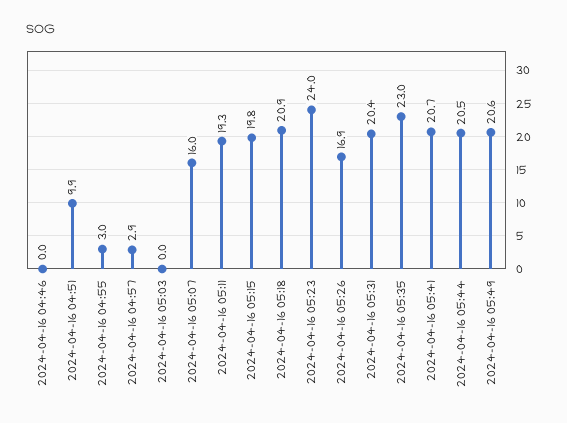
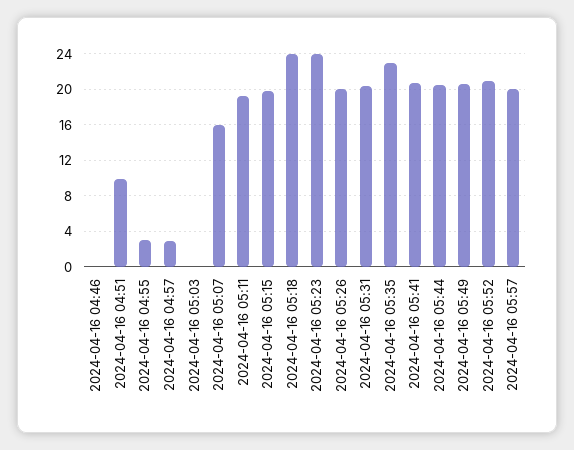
2024-04-16 05:18: 20.9 -> 24
2024-04-16 05:26: 16.9 -> 20
2024-04-16 05:52: none -> 21
2024-04-16 05:57: none -> 20

